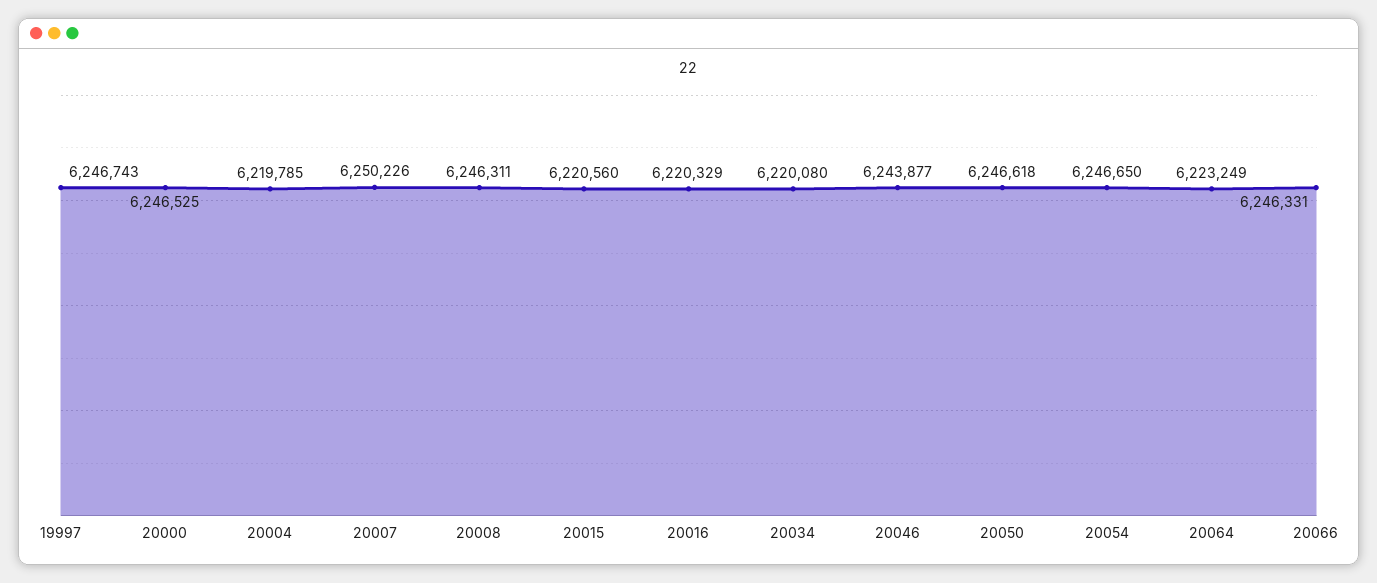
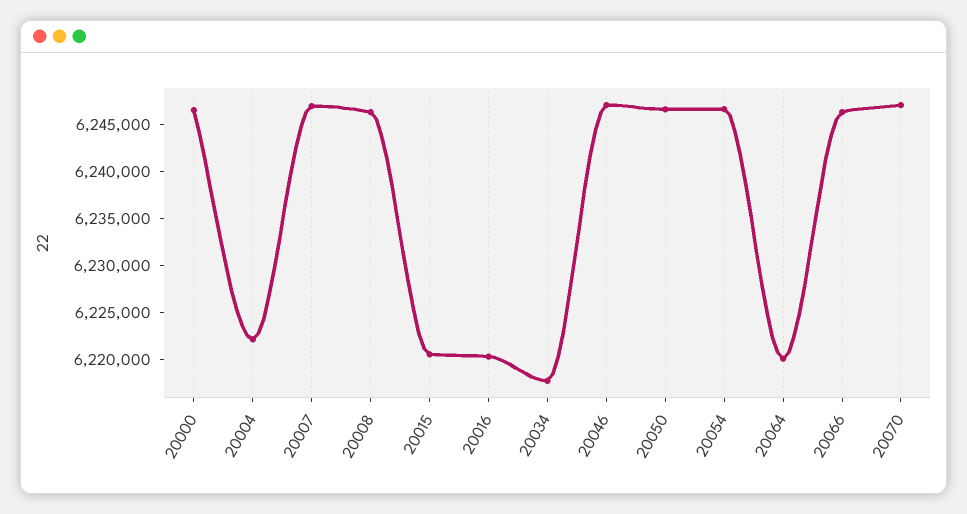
19997: 6246743 -> none
20004: 6219785 -> 6222000
20007: 6250226 -> 6247000
20034: 6220080 -> 6218000
20046: 6243877 -> 6247000
20064: 6223249 -> 6220000
20070: none -> 6247000

